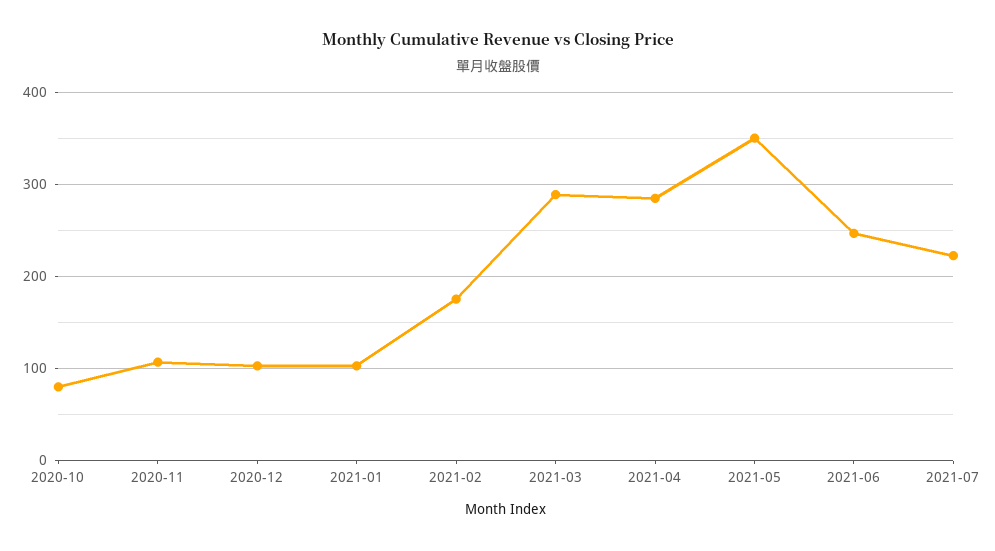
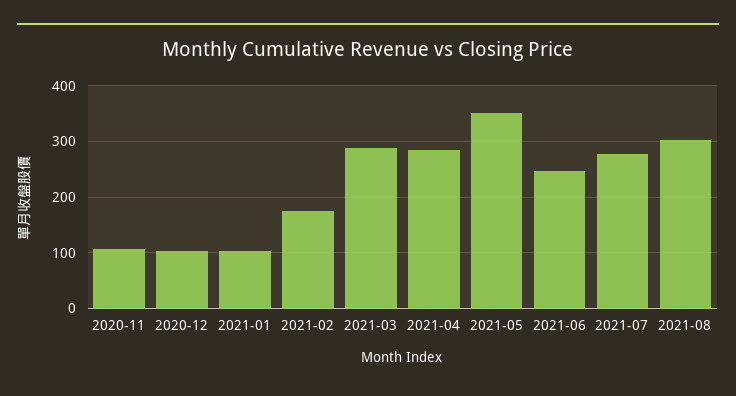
2020-10: 80 -> none
2021-07: 220 -> 280
2021-08: none -> 300

